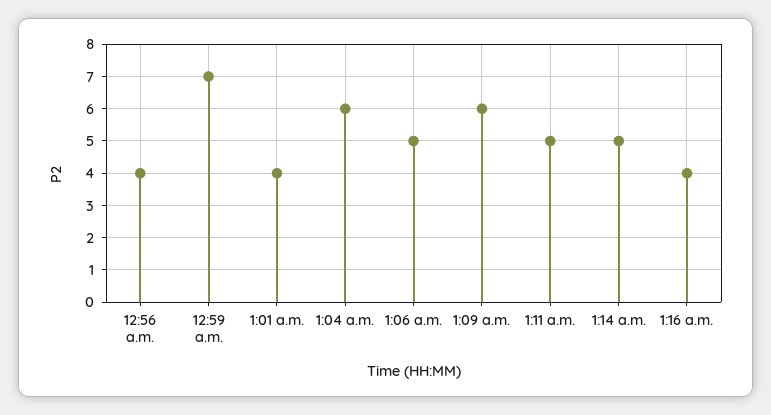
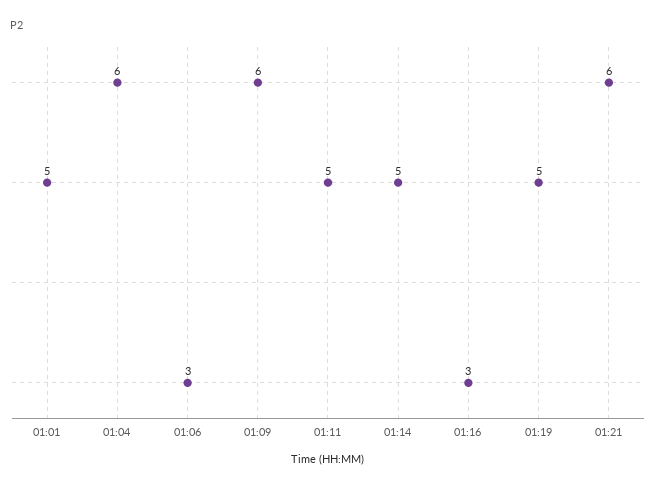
12:56 a.m.: 4 -> none
12:59 a.m.: 7 -> none
1:01 a.m.: 4 -> 5
1:06 a.m.: 5 -> 3
1:16 a.m.: 4 -> 3
01:19: none -> 5
01:21: none -> 6

